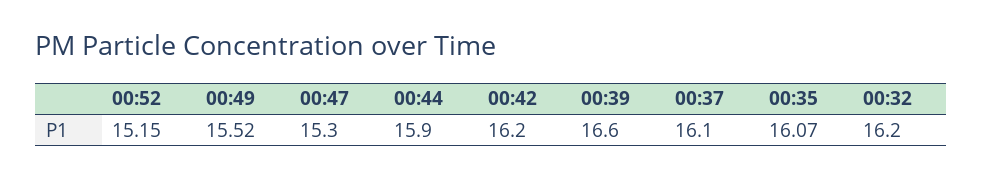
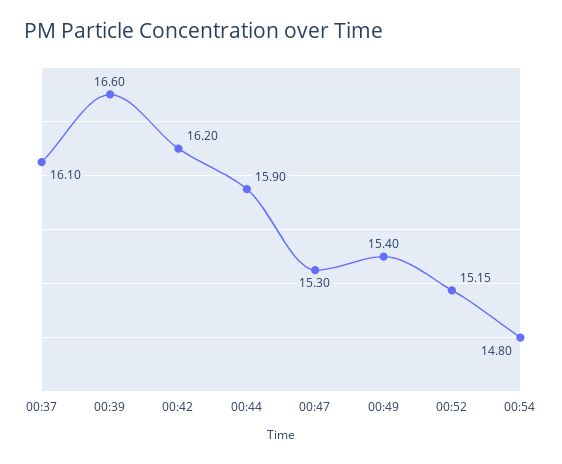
00:49: 15.52 -> 15.4
00:35: 16.07 -> none
00:32: 16.2 -> none
00:54: none -> 14.8

